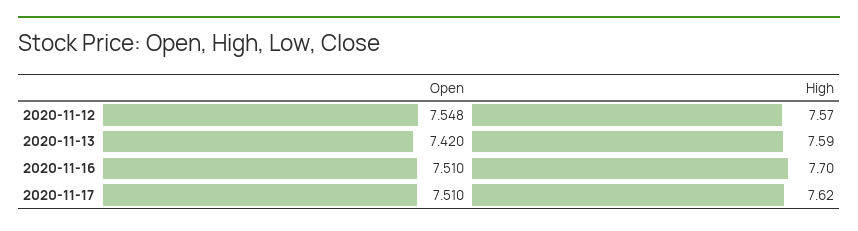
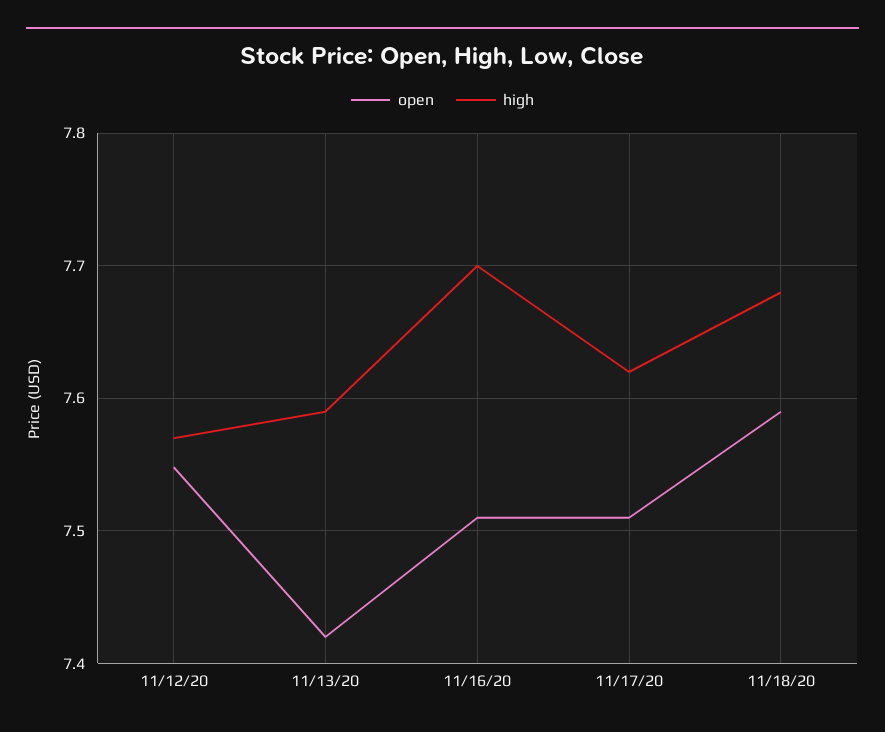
Open, 11/18/20: none -> 7.59
High, 11/18/20: none -> 7.68

